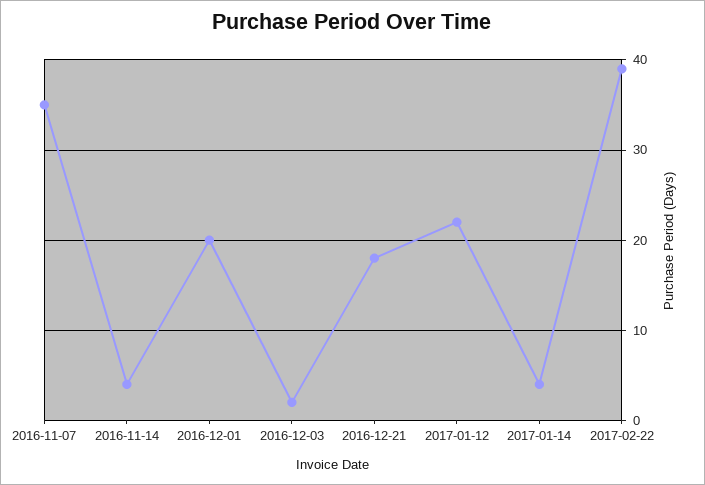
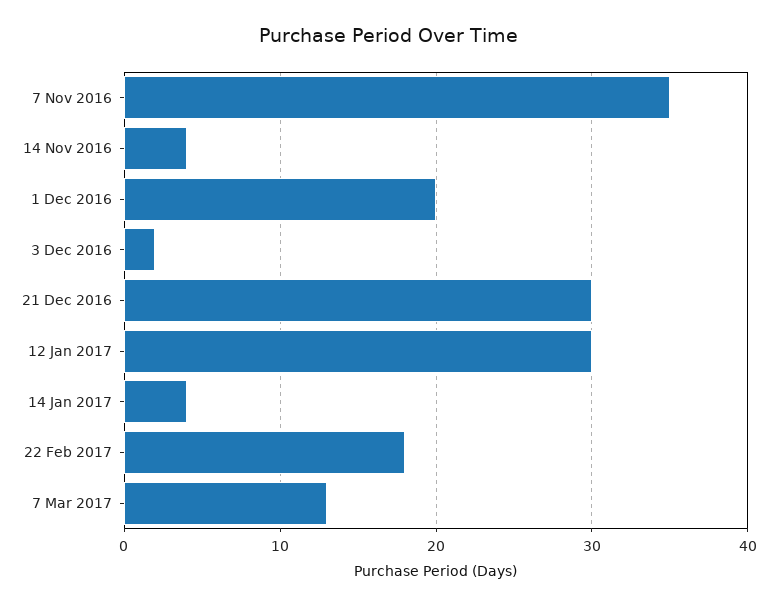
2016-12-21: 18 -> 30
2017-01-12: 22 -> 30
2017-02-22: 39 -> 18
7 Mar 2017: none -> 13

